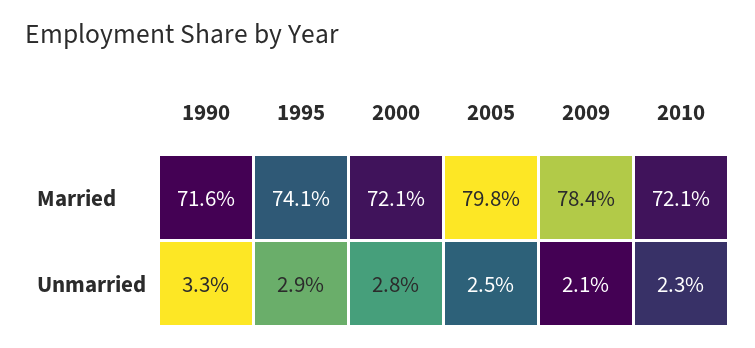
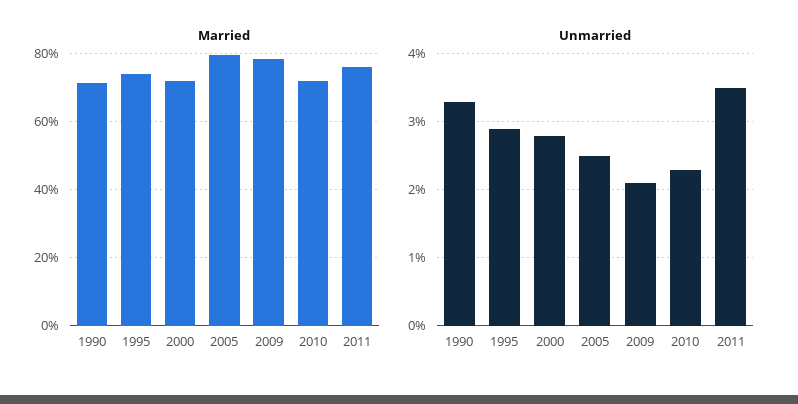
Married, 2011: none -> 76
Unmarried, 2011: none -> 3.5

